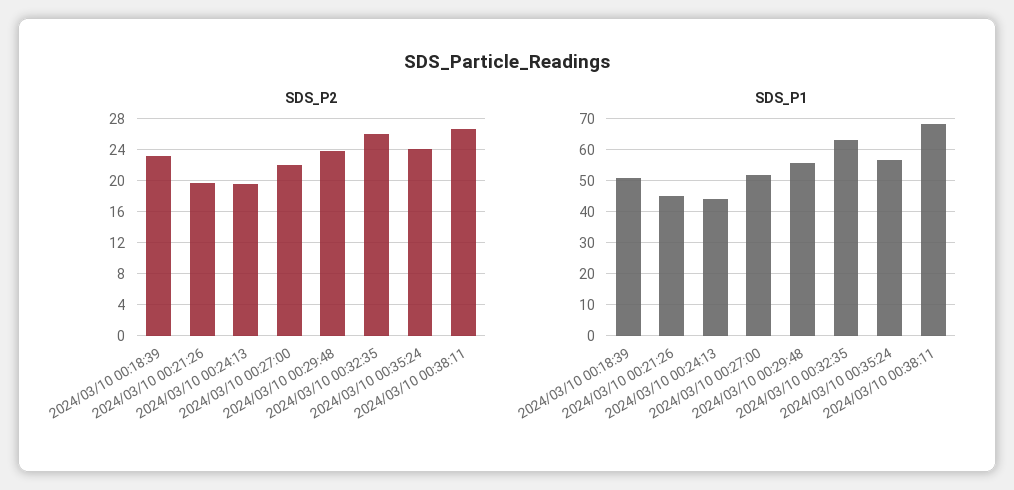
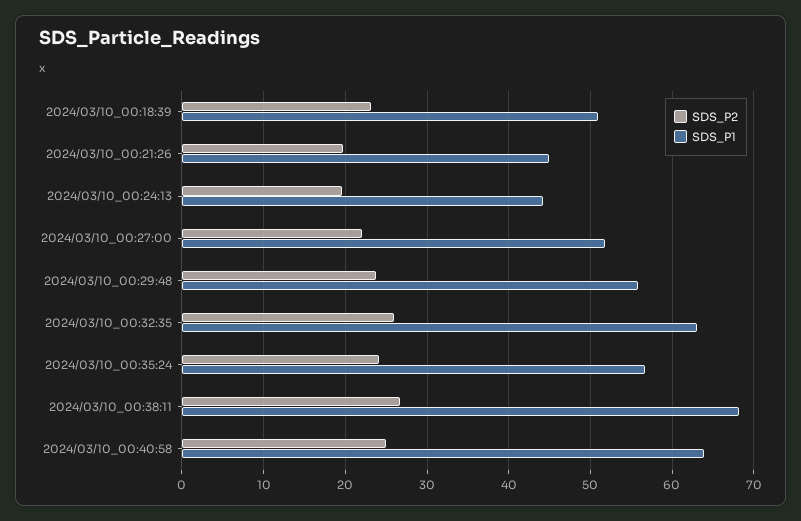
SDS_P2, 2024/03/10_00:40:58: none -> 25
SDS_P1, 2024/03/10_00:40:58: none -> 64

